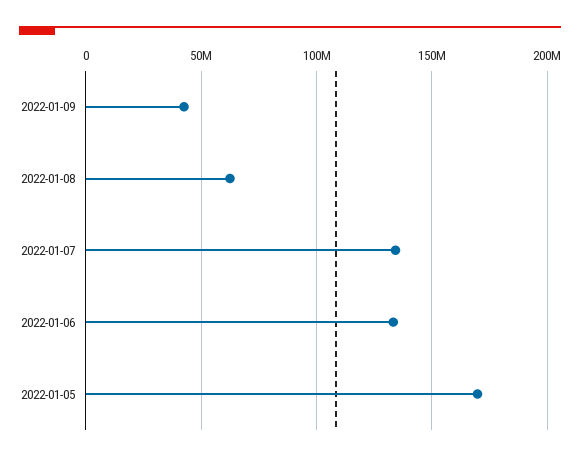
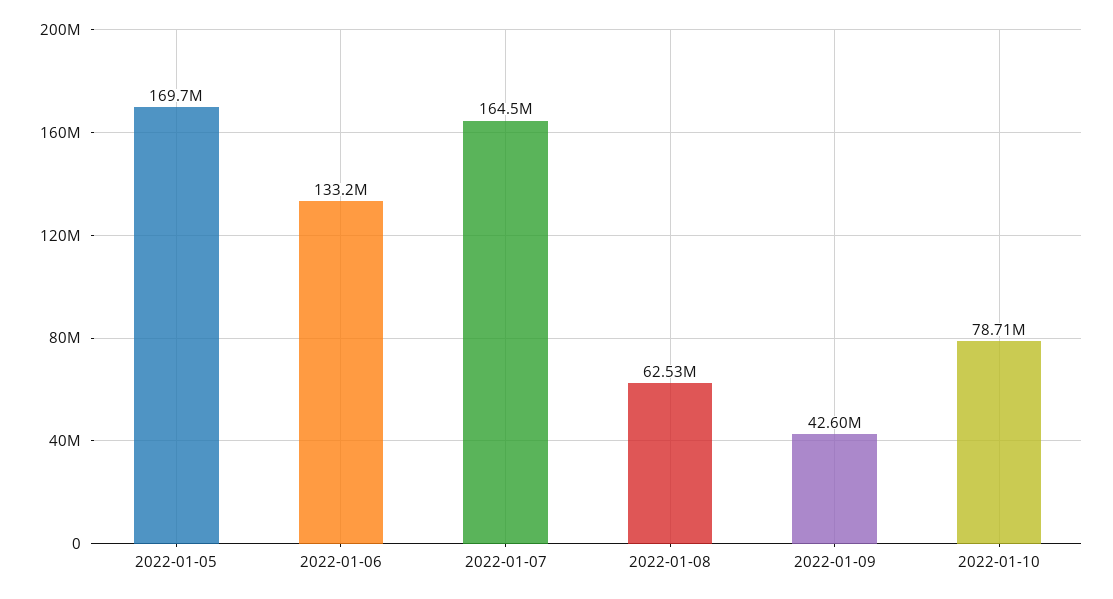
2022-01-07: 135000000 -> 164500000
2022-01-10: none -> 78710000

